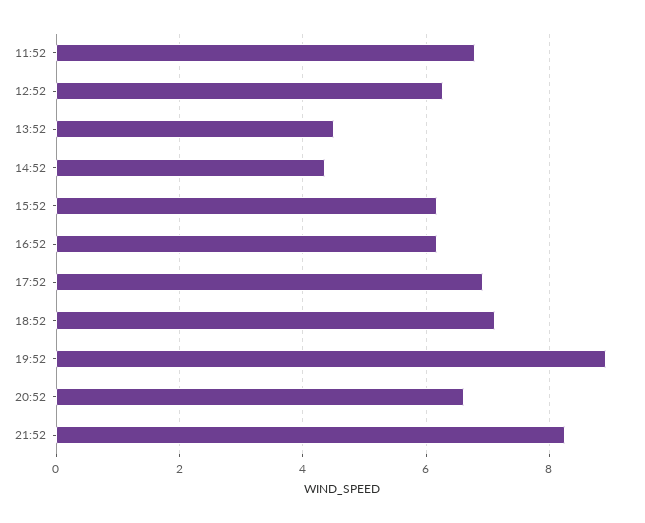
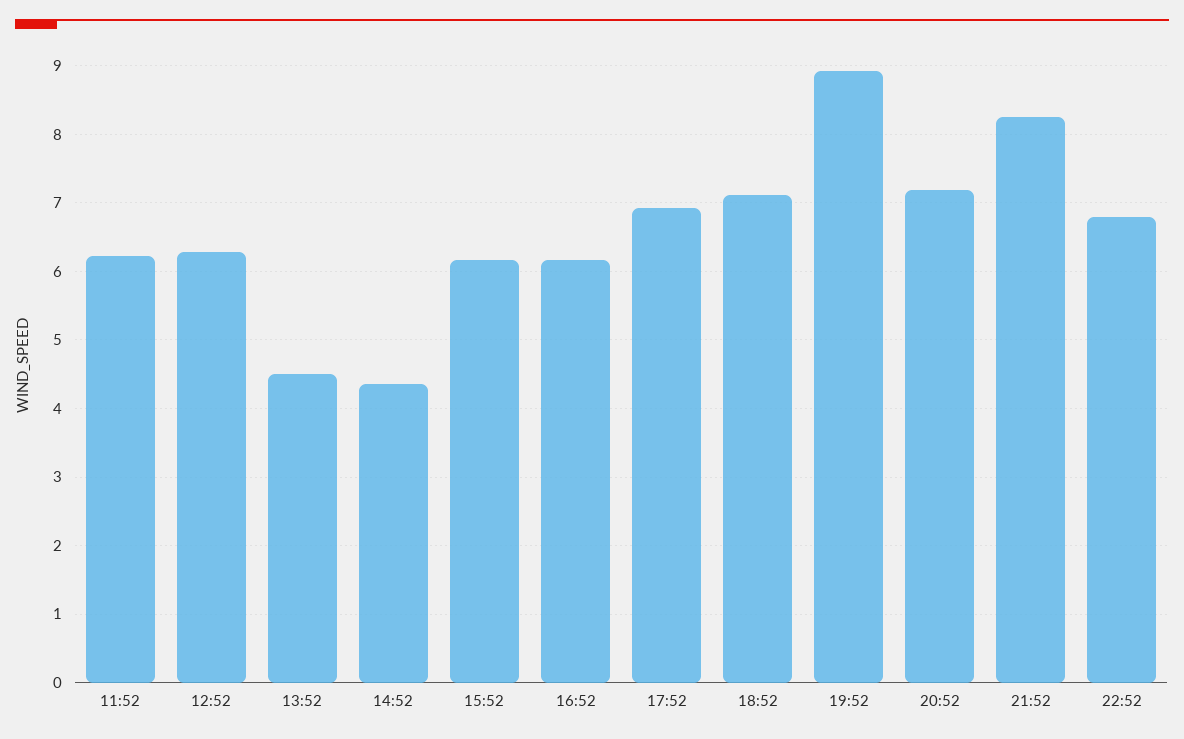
11:52: 6.8 -> 6.2
20:52: 6.6 -> 7.2
22:52: none -> 6.8

